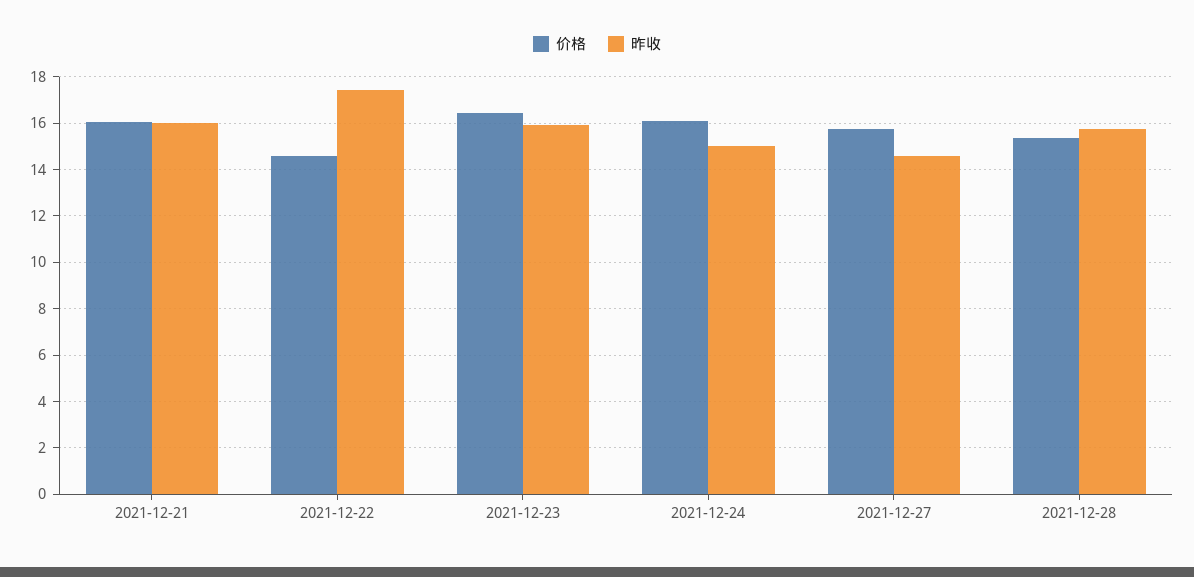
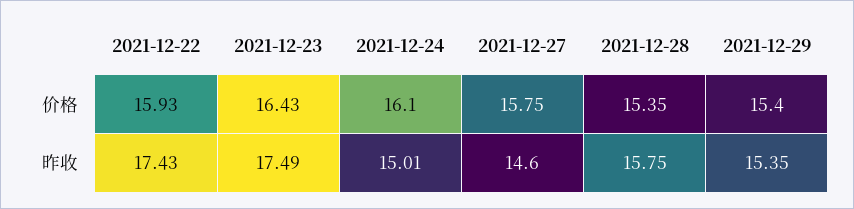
价格, 2021-12-21: 16 -> none
昨收, 2021-12-21: 16 -> none
价格, 2021-12-22: 14.5 -> 15.93
昨收, 2021-12-23: 16 -> 17.49
价格, 2021-12-29: none -> 15.4
昨收, 2021-12-29: none -> 15.35

